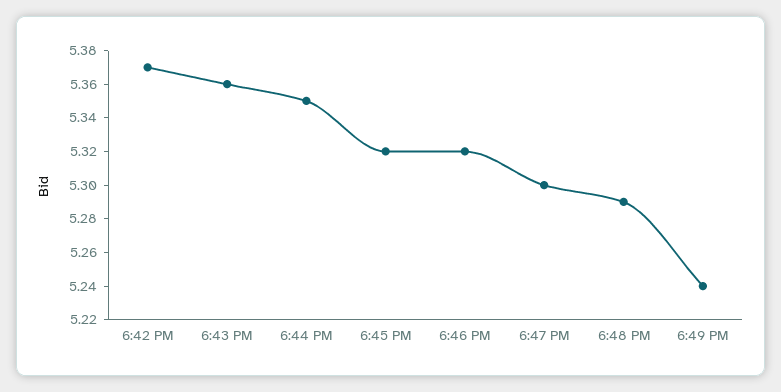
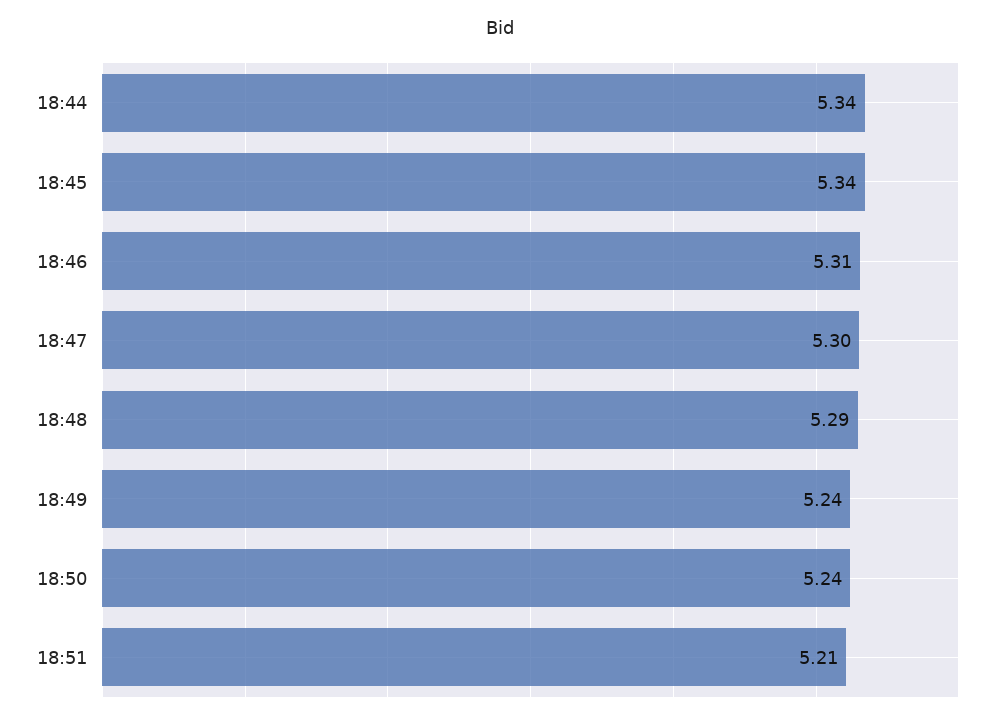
6:42 PM: 5.37 -> none
6:43 PM: 5.36 -> none
6:44 PM: 5.35 -> 5.34
6:45 PM: 5.32 -> 5.34
6:46 PM: 5.32 -> 5.31
18:50: none -> 5.24
18:51: none -> 5.21

